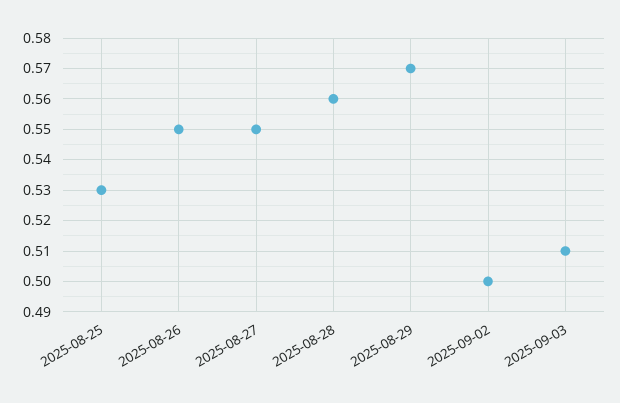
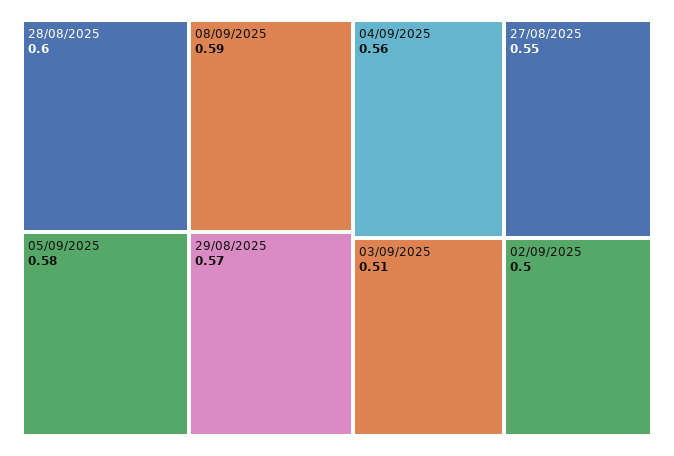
2025-08-25: 0.53 -> none
2025-08-26: 0.55 -> none
2025-08-28: 0.56 -> 0.6
08/09/2025: none -> 0.59
05/09/2025: none -> 0.58
04/09/2025: none -> 0.56

